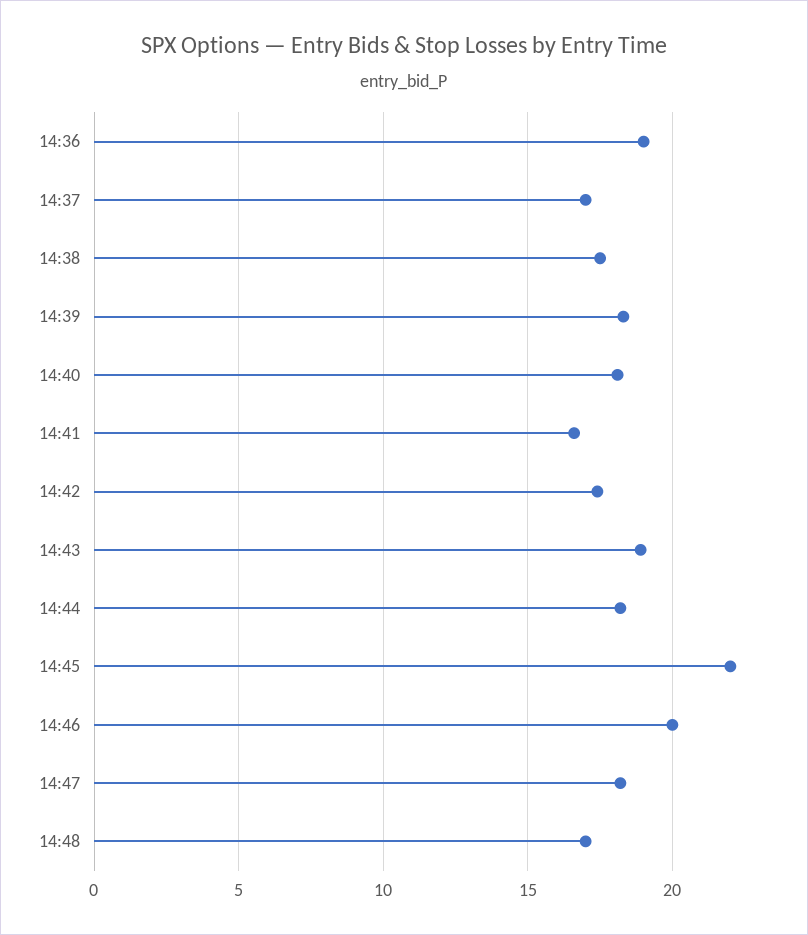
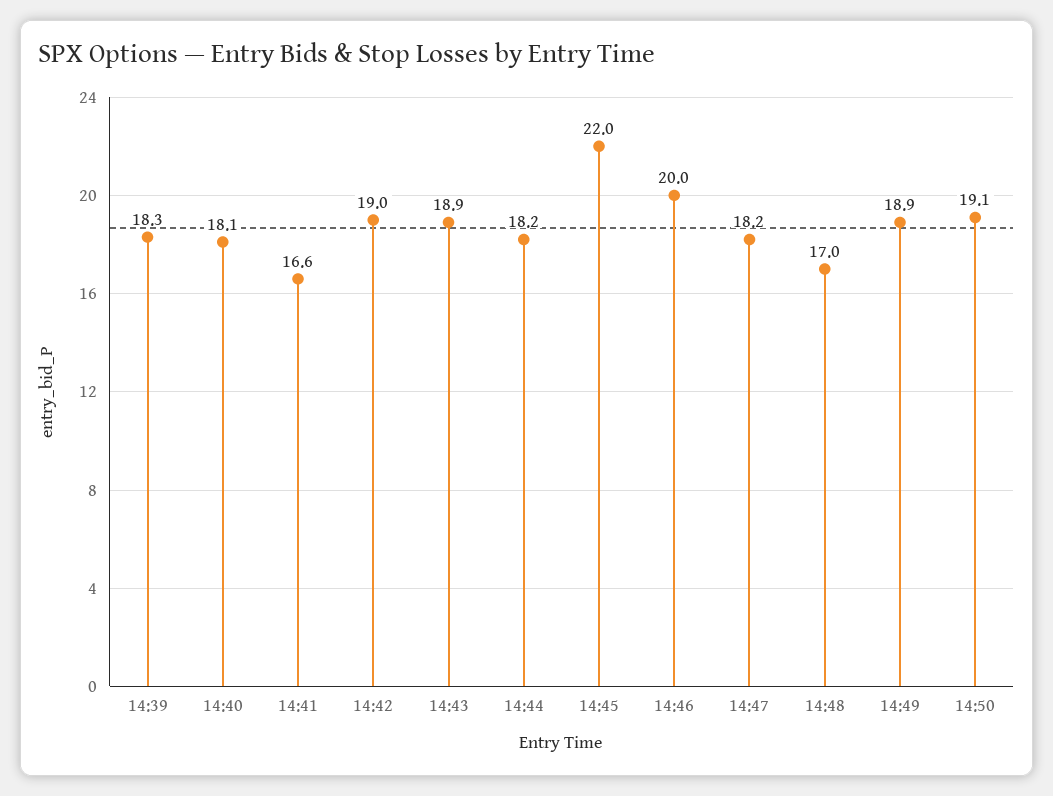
14:36: 19 -> none
14:37: 17 -> none
14:38: 17.5 -> none
14:42: 17.5 -> 19
14:49: none -> 18.9
14:50: none -> 19.1

